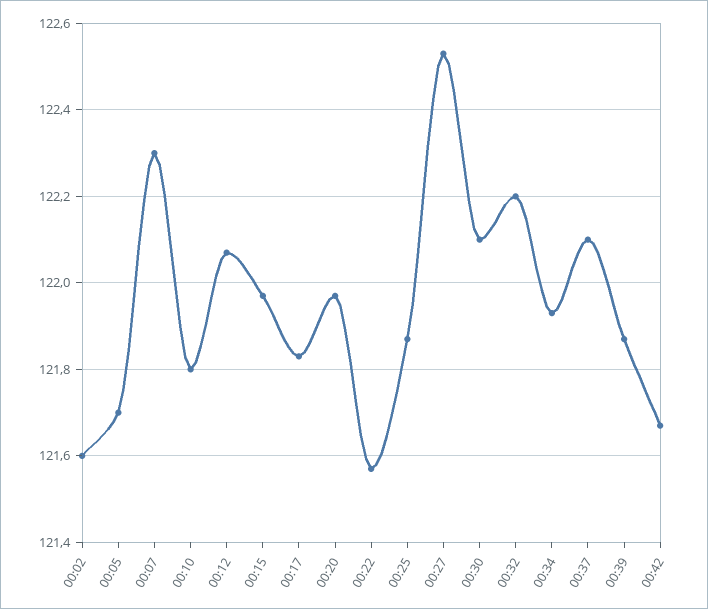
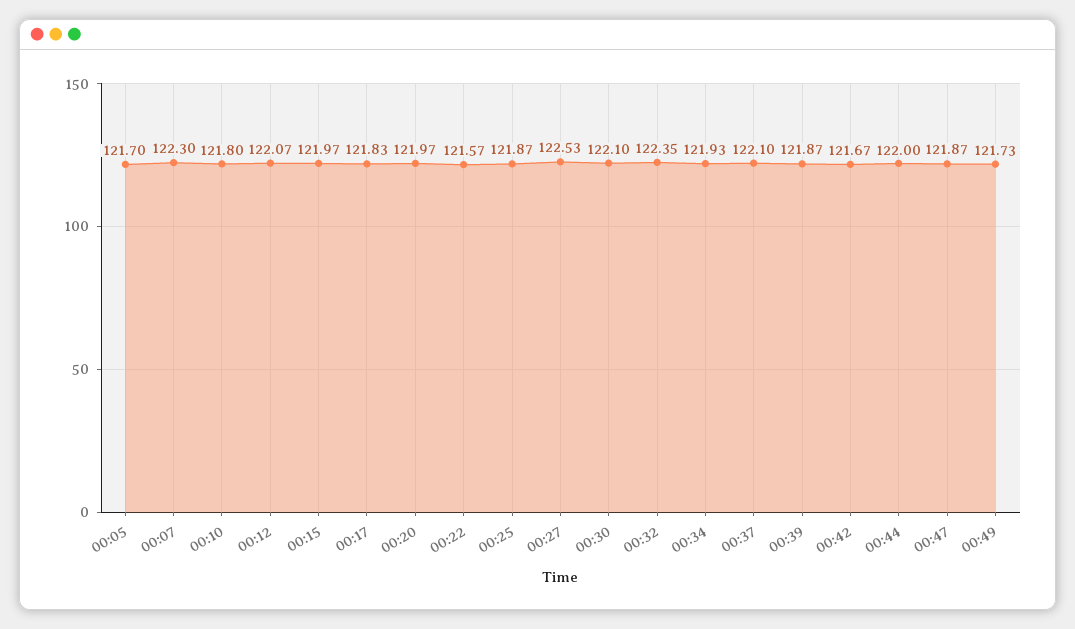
00:02: 121.6 -> none
00:32: 122.2 -> 122.35
00:44: none -> 122
00:47: none -> 121.87
00:49: none -> 121.73

